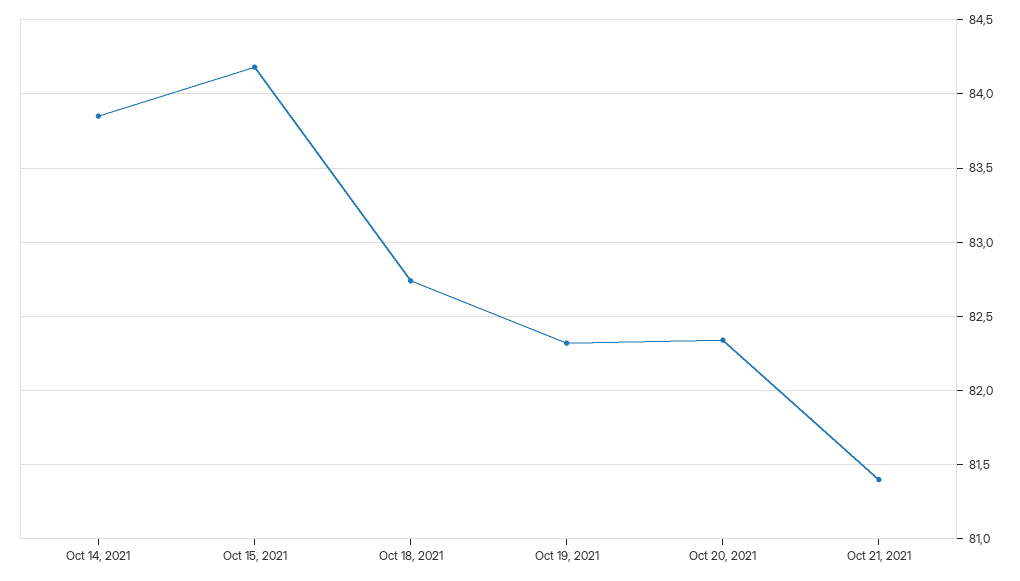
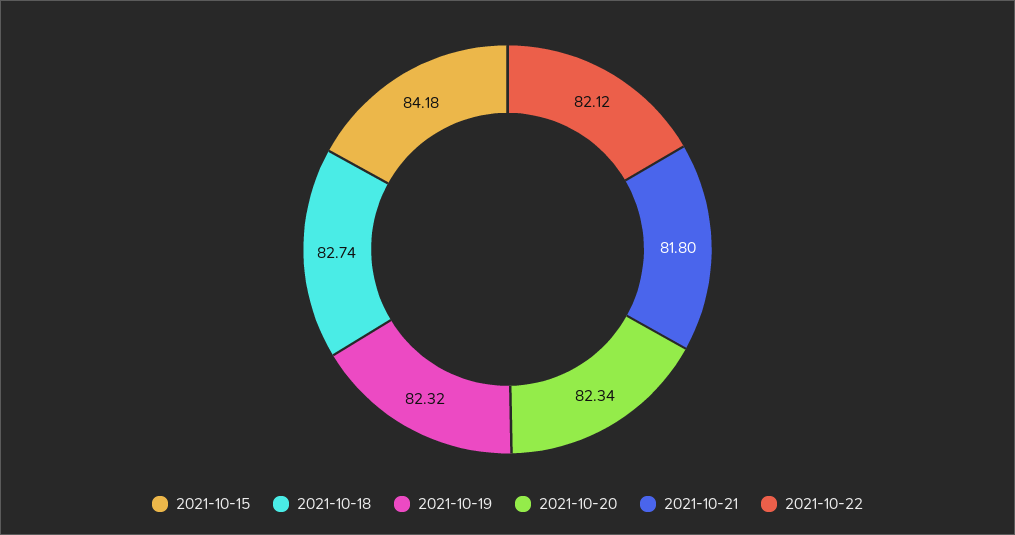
Oct 14, 2021: 83.85 -> none
Oct 21, 2021: 81.4 -> 81.8
2021-10-22: none -> 82.12

